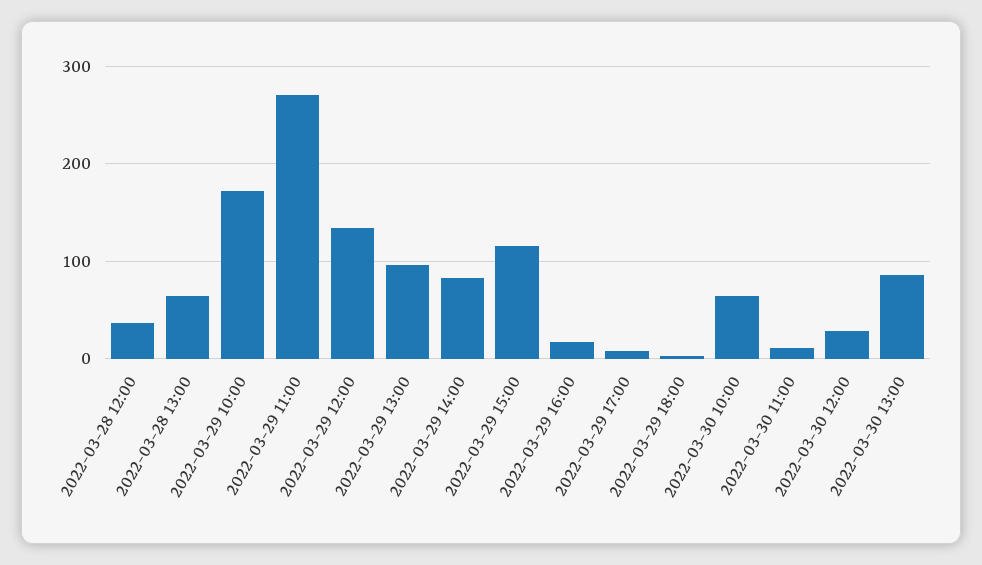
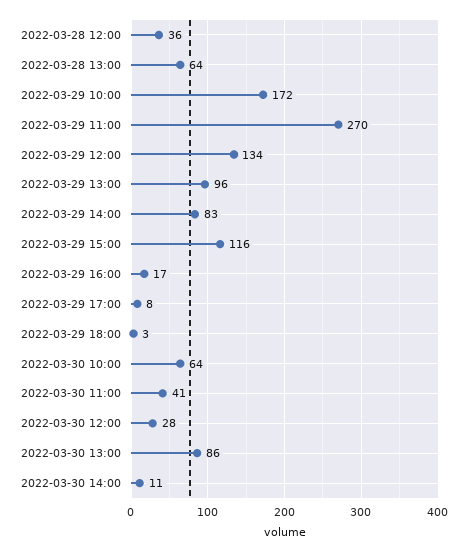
2022-03-30 11:00: 10 -> 41
2022-03-30 14:00: none -> 11

